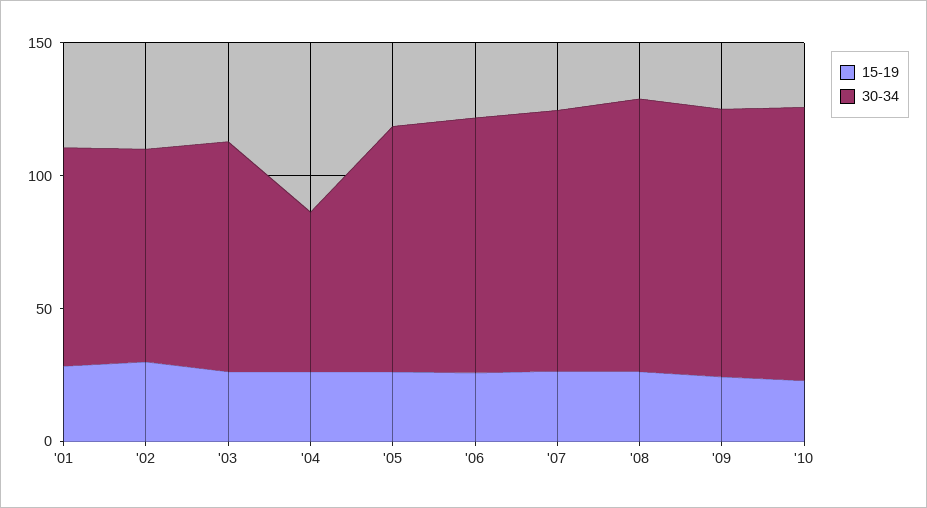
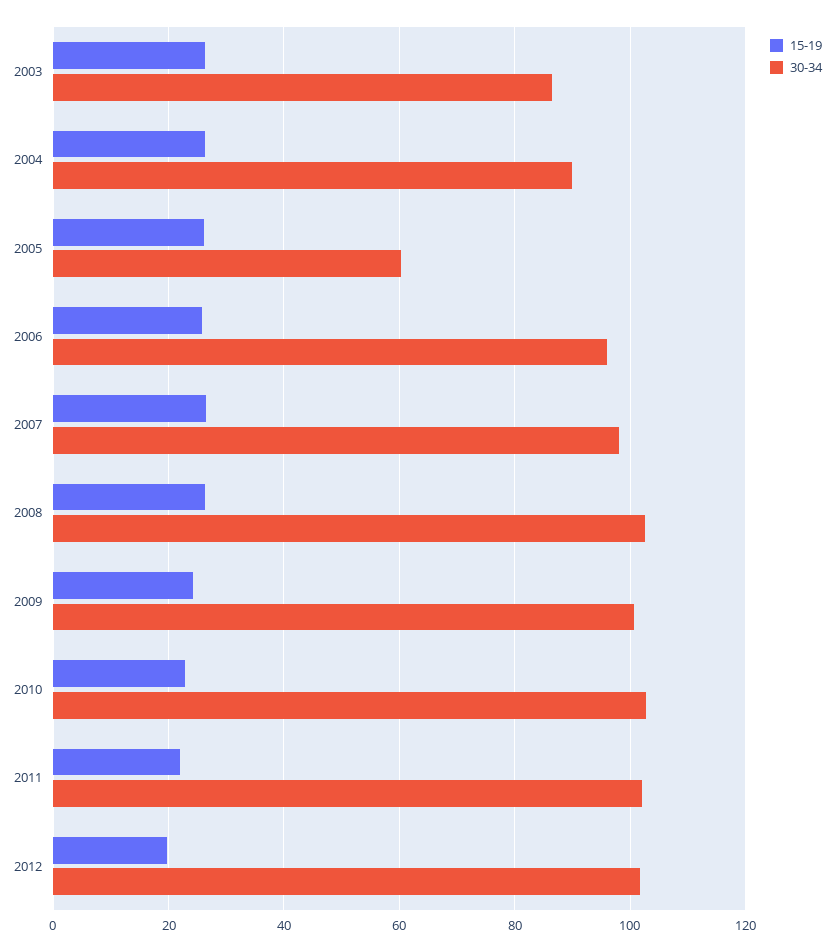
15-19, '01: 30 -> none
30-34, '01: 80 -> none
15-19, '02: 30 -> none
30-34, '02: 80 -> none
30-34, '04: 60 -> 90
30-34, '05: 90 -> 60
15-19, 2011: none -> 22
30-34, 2011: none -> 102
15-19, 2012: none -> 20
30-34, 2012: none -> 102

